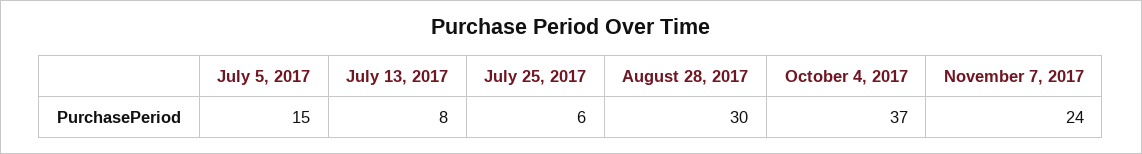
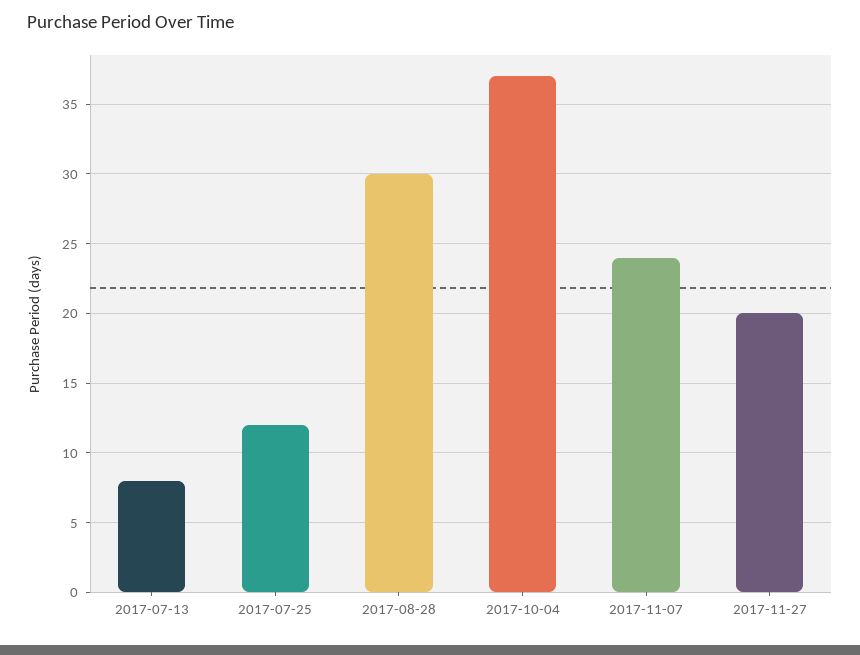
July 5, 2017: 15 -> none
July 25, 2017: 6 -> 12
2017-11-27: none -> 20

